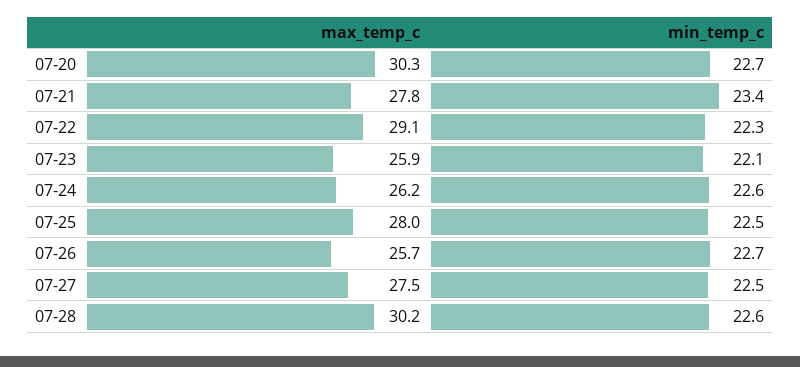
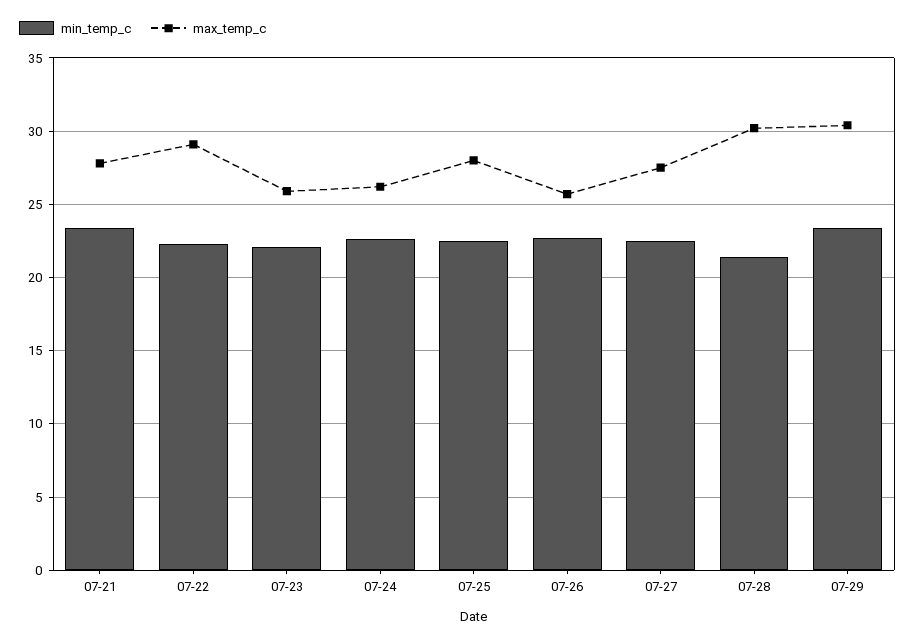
max_temp_c, 07-20: 30.3 -> none
min_temp_c, 07-20: 22.7 -> none
min_temp_c, 07-28: 22.6 -> 21.5
min_temp_c, 07-29: none -> 23.5
max_temp_c, 07-29: none -> 30.5

